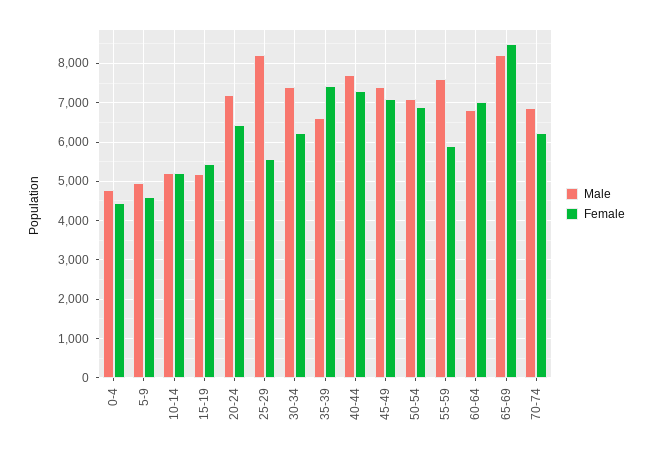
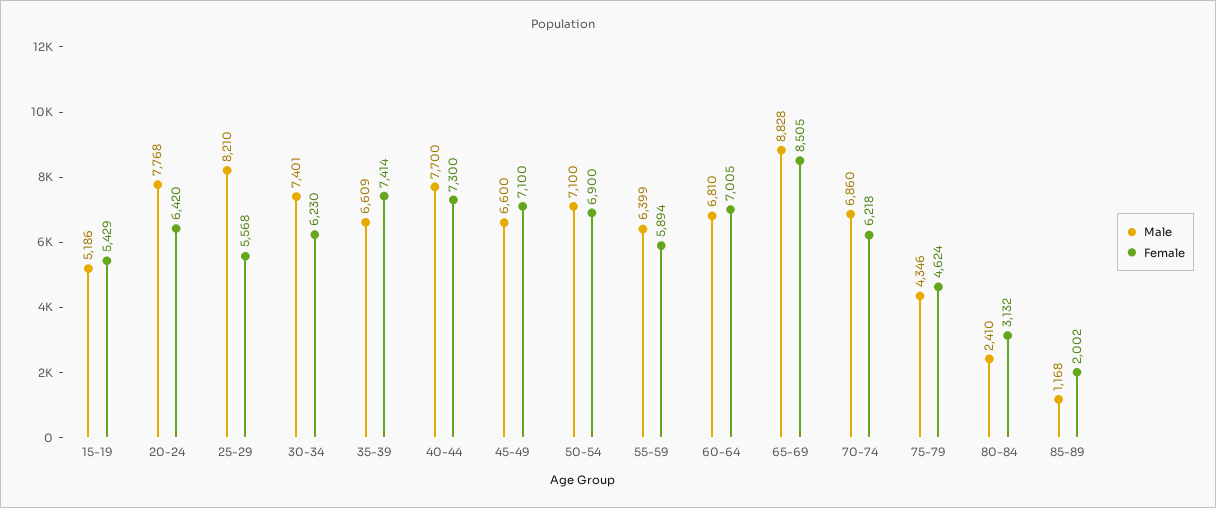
Male, 0-4: 4800 -> none
Female, 0-4: 4400 -> none
Male, 5-9: 5000 -> none
Female, 5-9: 4600 -> none
Male, 10-14: 5200 -> none
Female, 10-14: 5200 -> none
Male, 20-24: 7200 -> 7768
Male, 45-49: 7400 -> 6600
Male, 55-59: 7600 -> 6399
Male, 65-69: 8200 -> 8828
Male, 75-79: none -> 4346
Female, 75-79: none -> 4624
Male, 80-84: none -> 2410
Female, 80-84: none -> 3132
Male, 85-89: none -> 1168
Female, 85-89: none -> 2002

